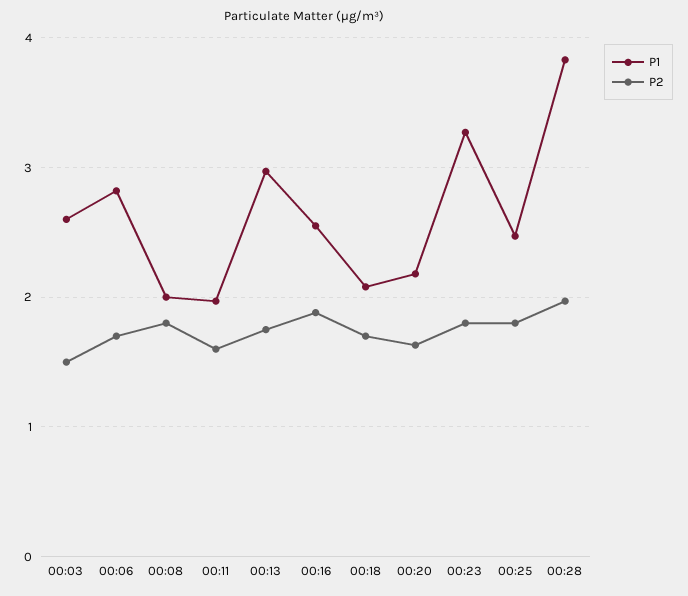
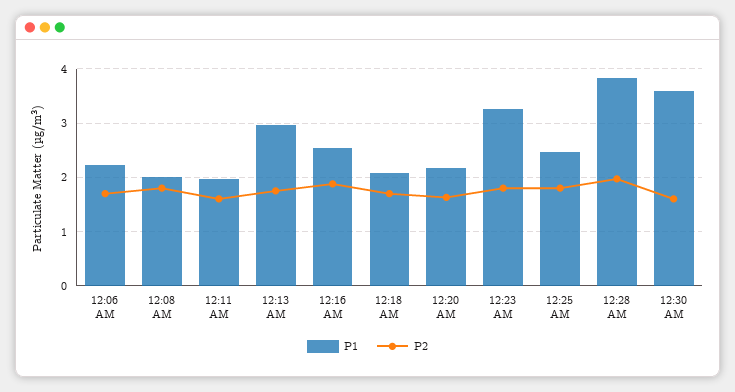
P1, 00:03: 2.6 -> none
P2, 00:03: 1.5 -> none
P1, 00:06: 2.8 -> 2.2
P1, 12:30 AM: none -> 3.6
P2, 12:30 AM: none -> 1.6

